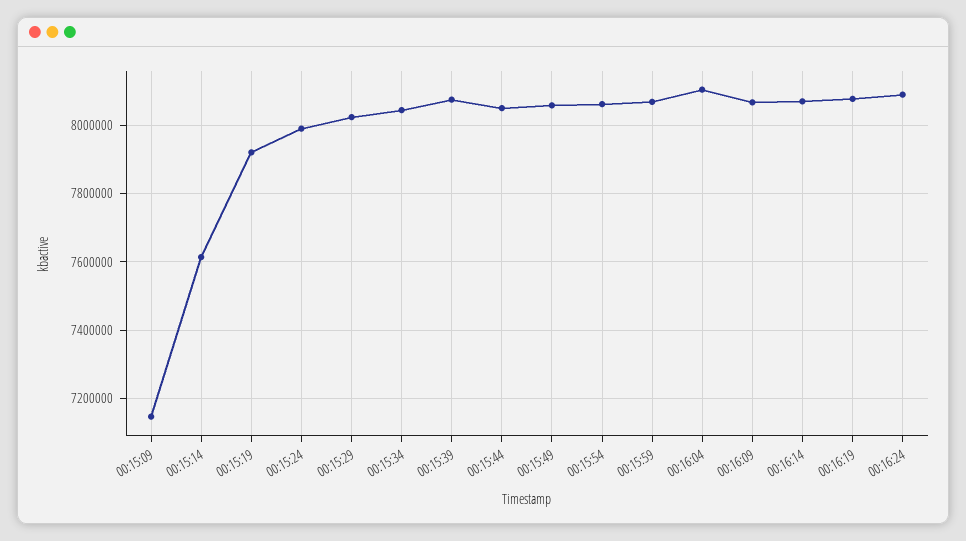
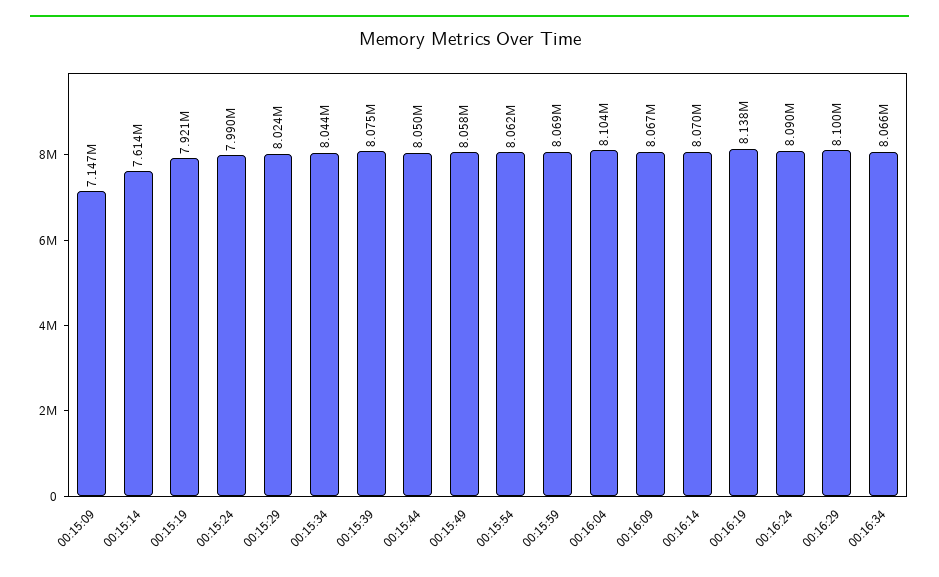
00:16:19: 8080000 -> 8138000
00:16:29: none -> 8100000
00:16:34: none -> 8066000

